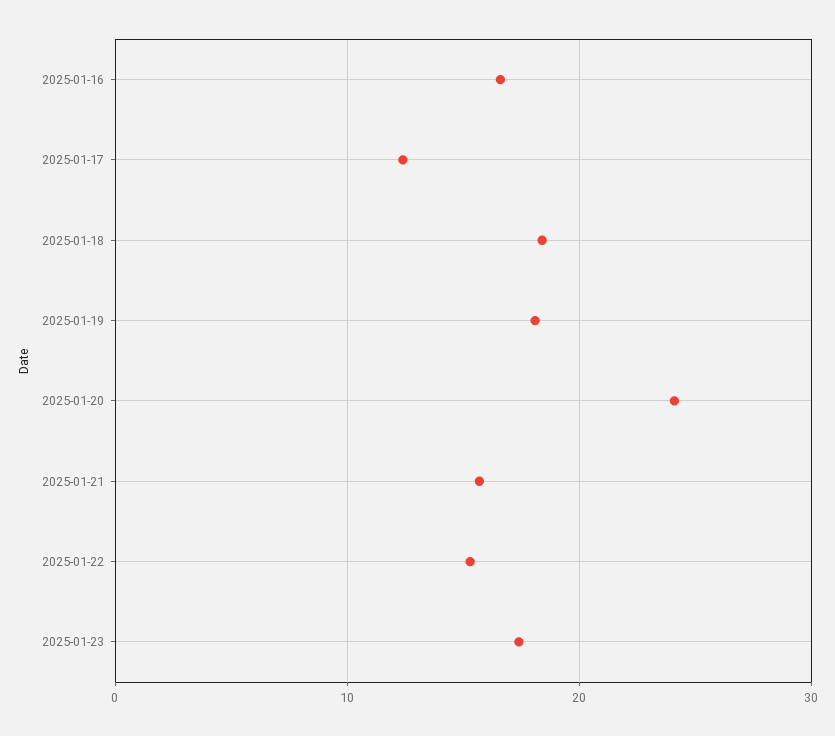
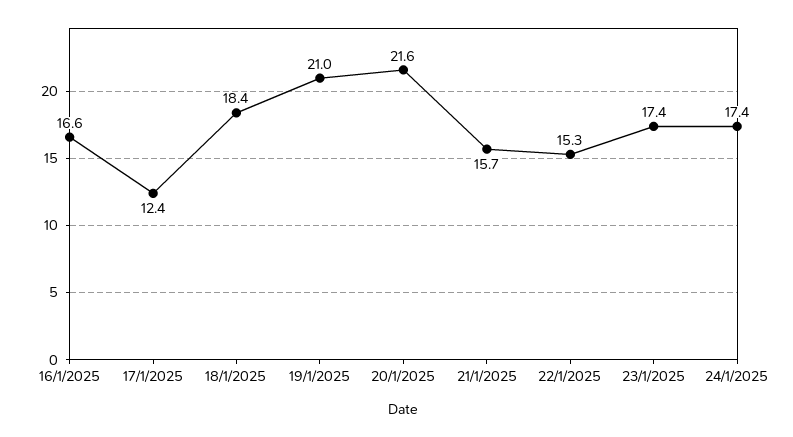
2025-01-19: 18 -> 21
2025-01-20: 24 -> 21.6
24/1/2025: none -> 17.4

